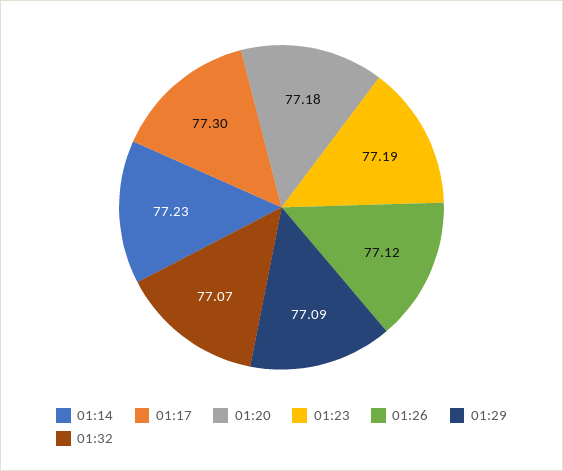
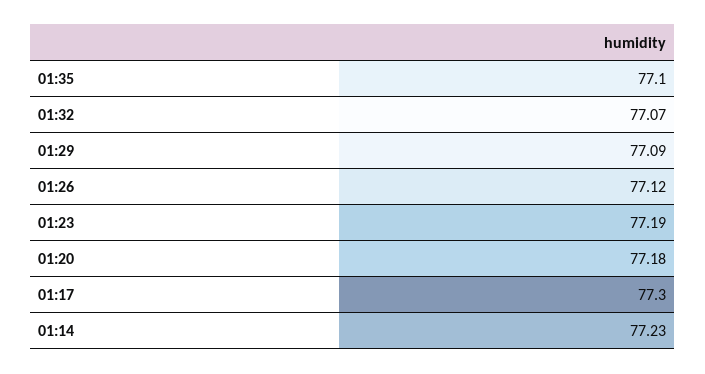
01:35: none -> 77.1

